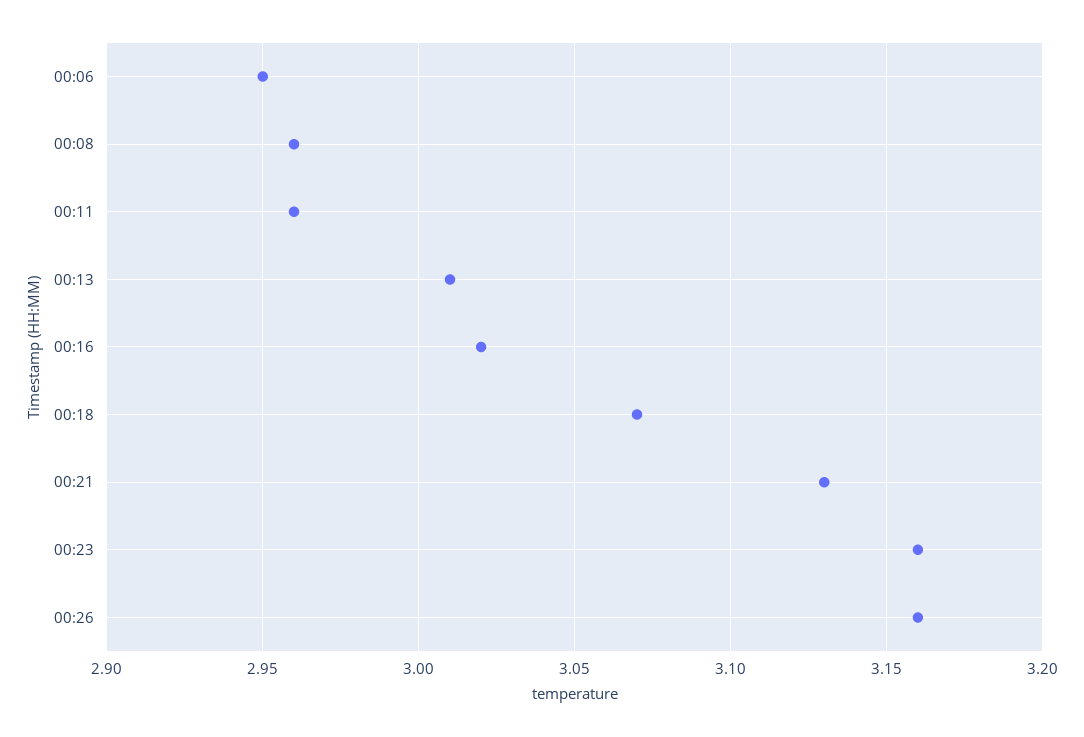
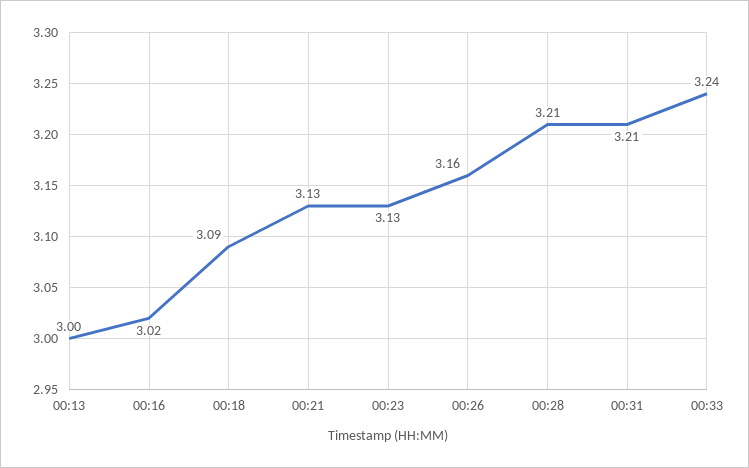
00:06: 2.95 -> none
00:08: 2.96 -> none
00:11: 2.96 -> none
00:13: 3.01 -> 3
00:18: 3.07 -> 3.09
00:23: 3.16 -> 3.13
00:28: none -> 3.21
00:31: none -> 3.21
00:33: none -> 3.24

